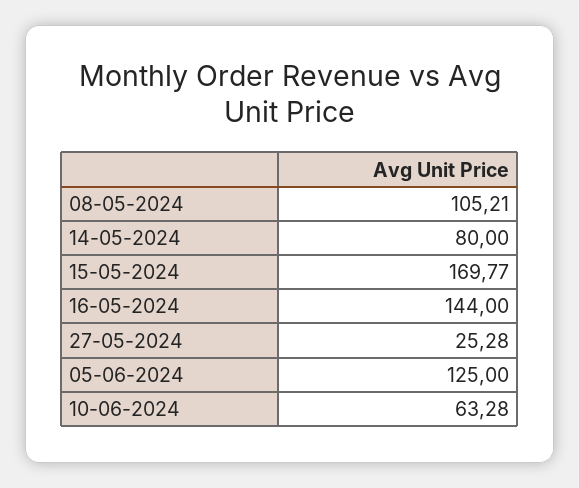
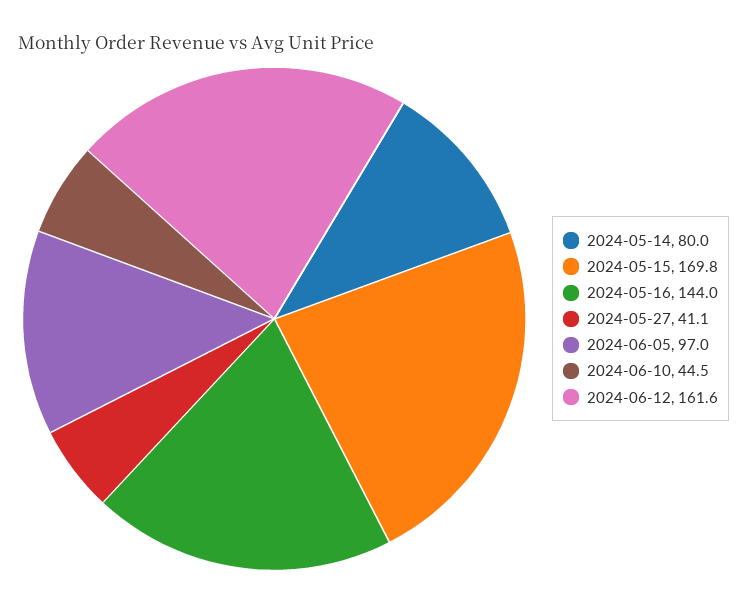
08-05-2024: 105.21 -> none
27-05-2024: 25.28 -> 41.1
05-06-2024: 125 -> 97
10-06-2024: 63.28 -> 44.5
2024-06-12: none -> 161.6

